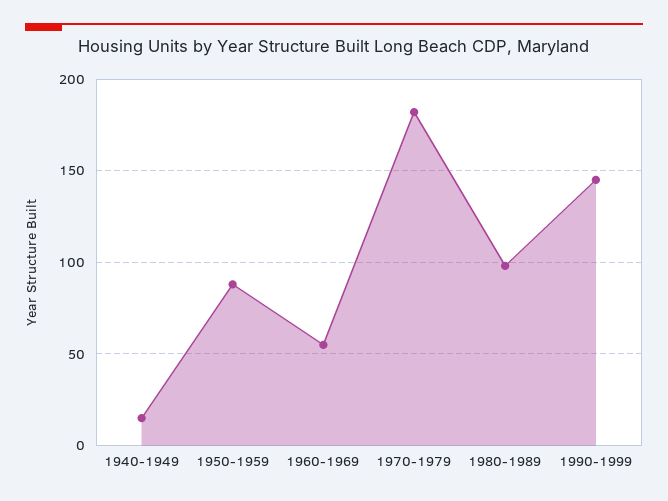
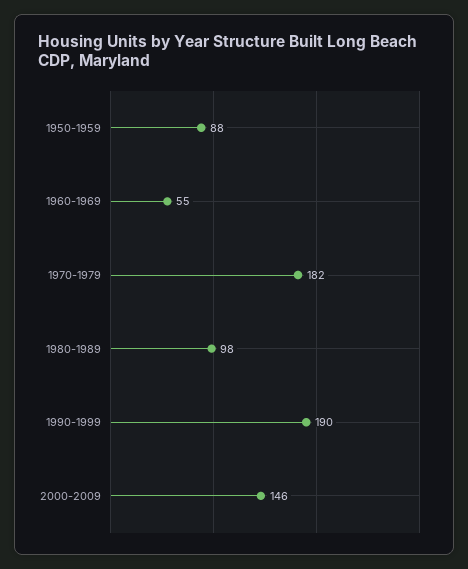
1940-1949: 15 -> none
1990-1999: 145 -> 190
2000-2009: none -> 146

